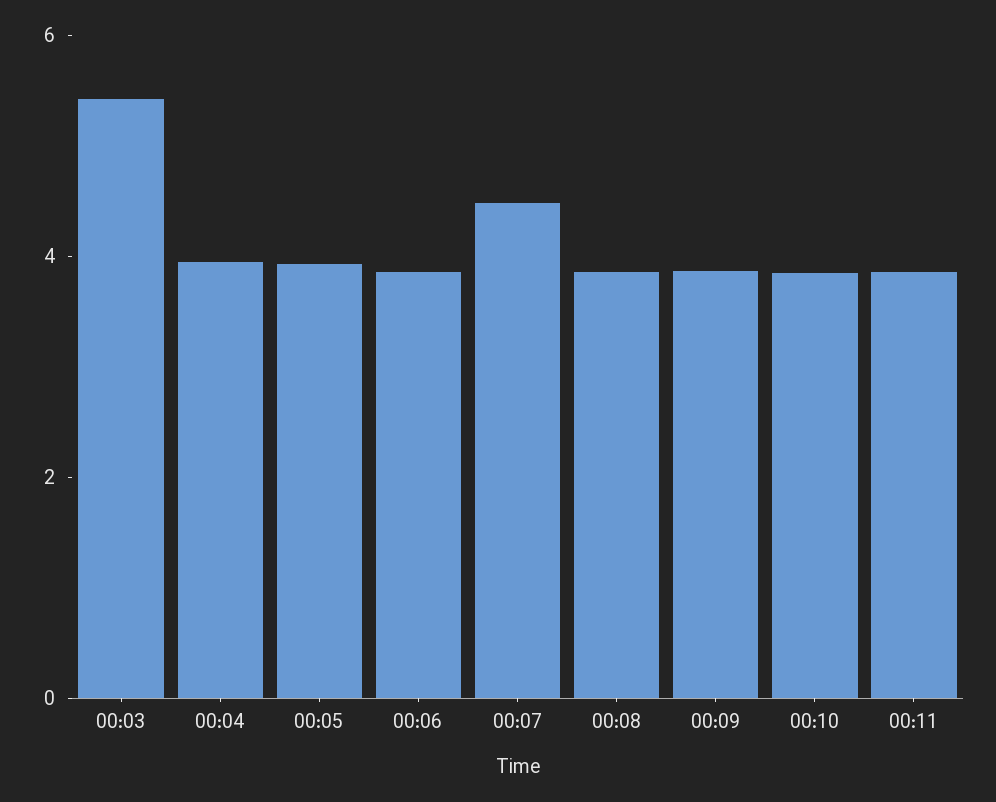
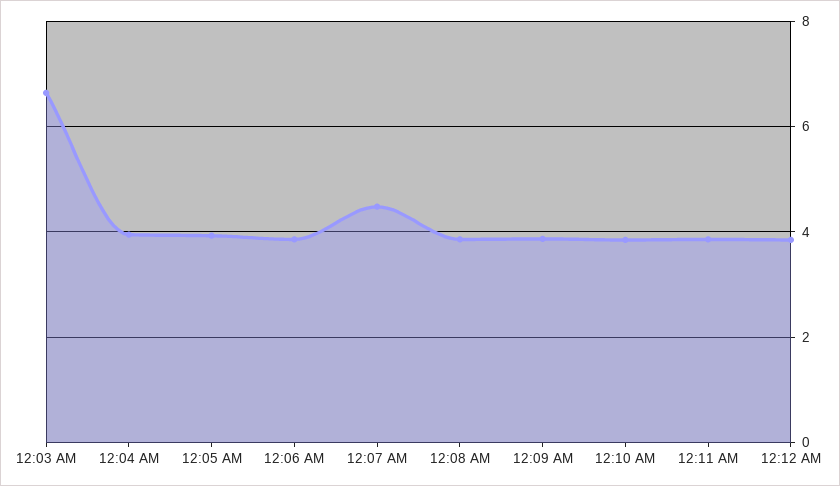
00:03: 5.5 -> 6.6
12:12 AM: none -> 3.8

